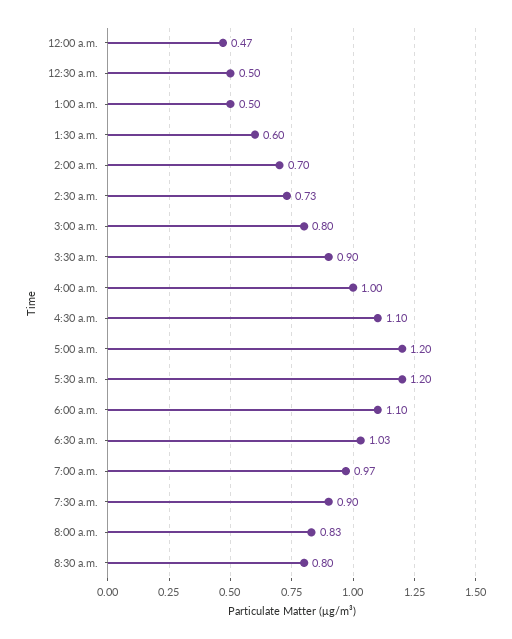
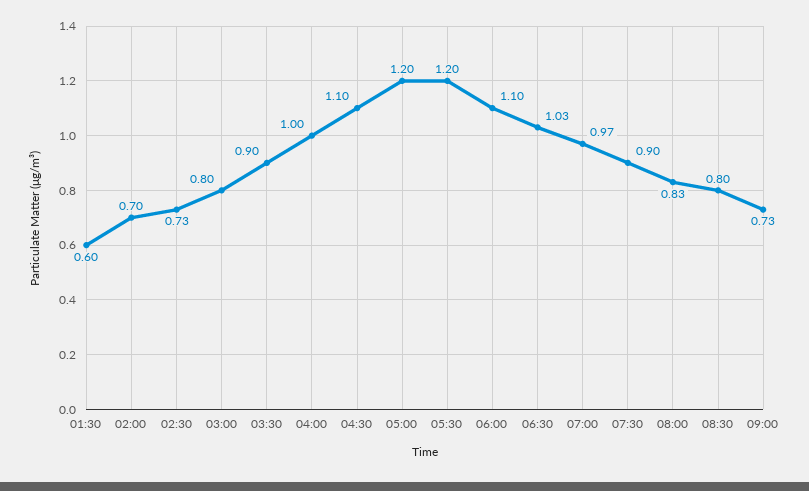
12:00 a.m.: 0.47 -> none
12:30 a.m.: 0.5 -> none
1:00 a.m.: 0.5 -> none
09:00: none -> 0.73

